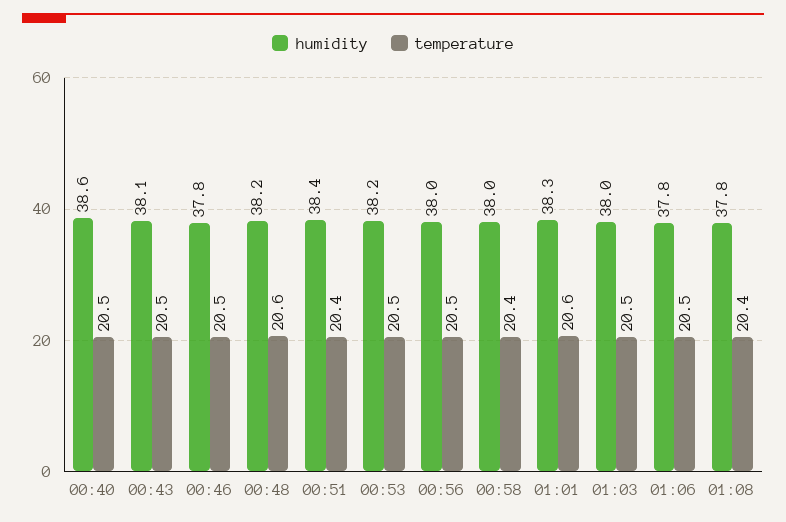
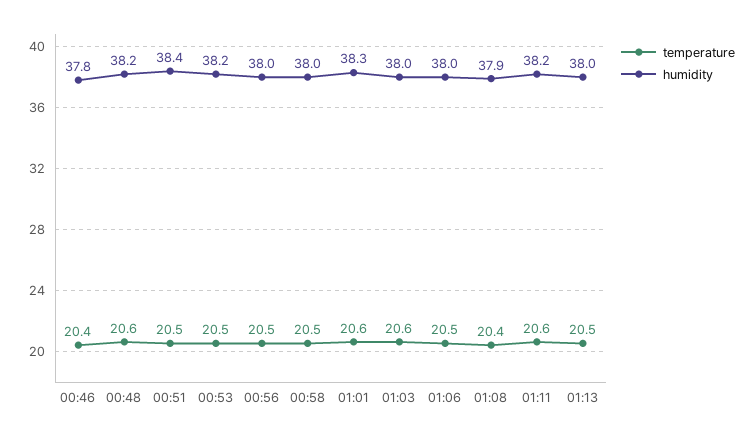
humidity, 00:40: 38.6 -> none
temperature, 00:40: 20.5 -> none
humidity, 00:43: 38.1 -> none
temperature, 00:43: 20.5 -> none
temperature, 00:46: 20.5 -> 20.4
temperature, 00:51: 20.4 -> 20.5
temperature, 00:58: 20.4 -> 20.5
temperature, 01:03: 20.5 -> 20.6
humidity, 01:06: 37.8 -> 38
humidity, 01:08: 37.8 -> 37.9
temperature, 01:11: none -> 20.6
humidity, 01:11: none -> 38.2
temperature, 01:13: none -> 20.5
humidity, 01:13: none -> 38

